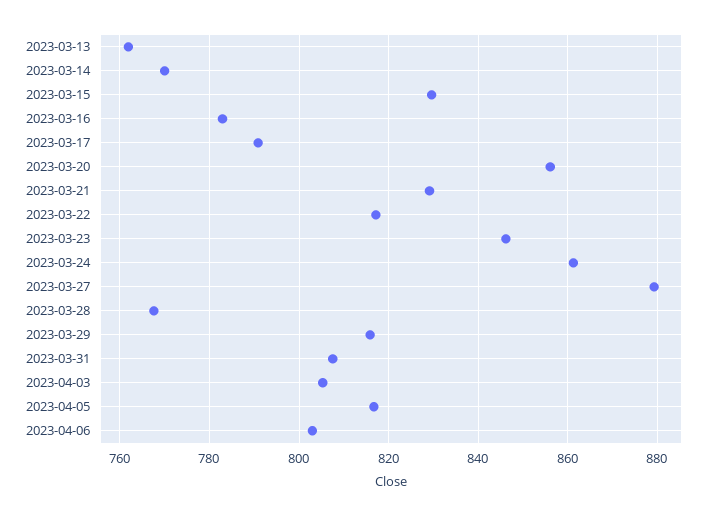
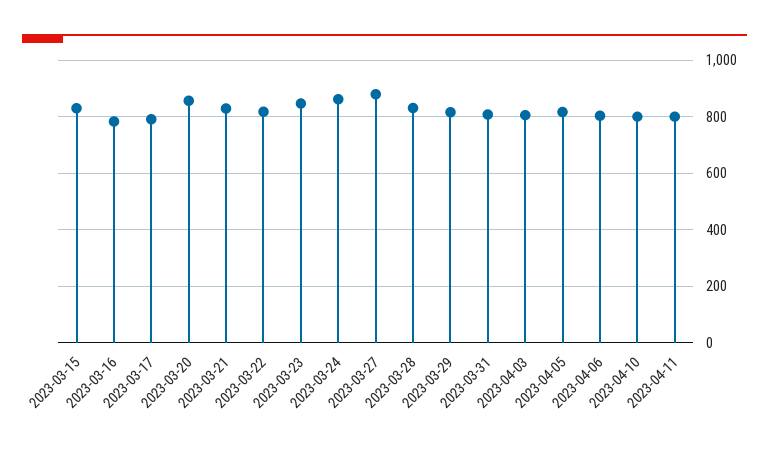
2023-03-13: 762 -> none
2023-03-14: 770 -> none
2023-03-28: 768 -> 825
2023-04-10: none -> 800
2023-04-11: none -> 800

